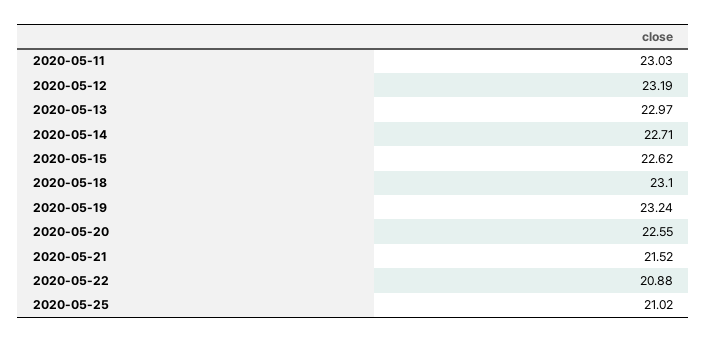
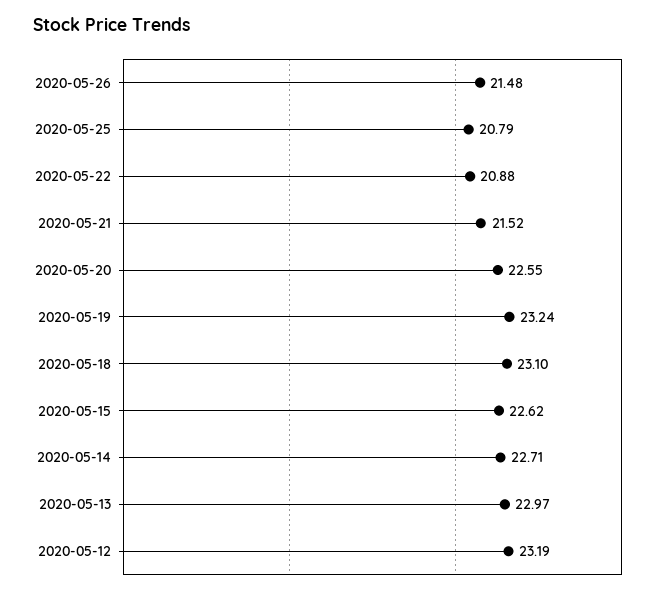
2020-05-11: 23.03 -> none
2020-05-25: 21.02 -> 20.79
2020-05-26: none -> 21.48

